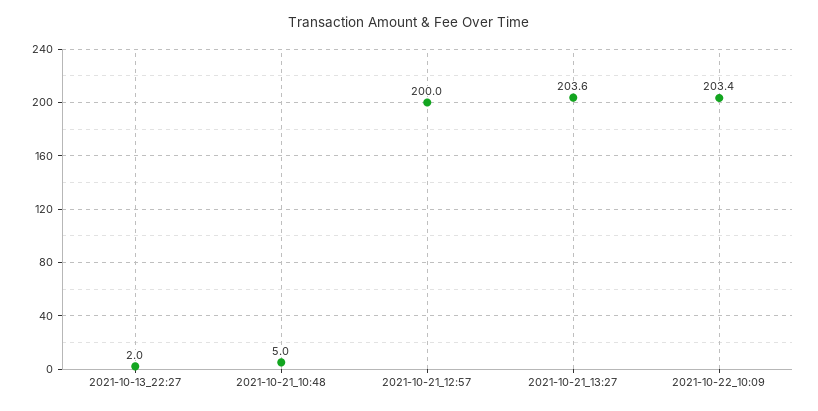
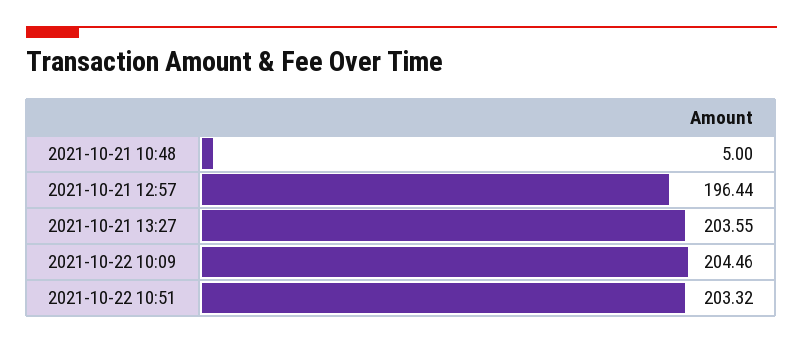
2021-10-13_22:27: 2 -> none
2021-10-21_12:57: 200 -> 196.44
2021-10-22_10:09: 203.4 -> 204.46
2021-10-22 10:51: none -> 203.32

